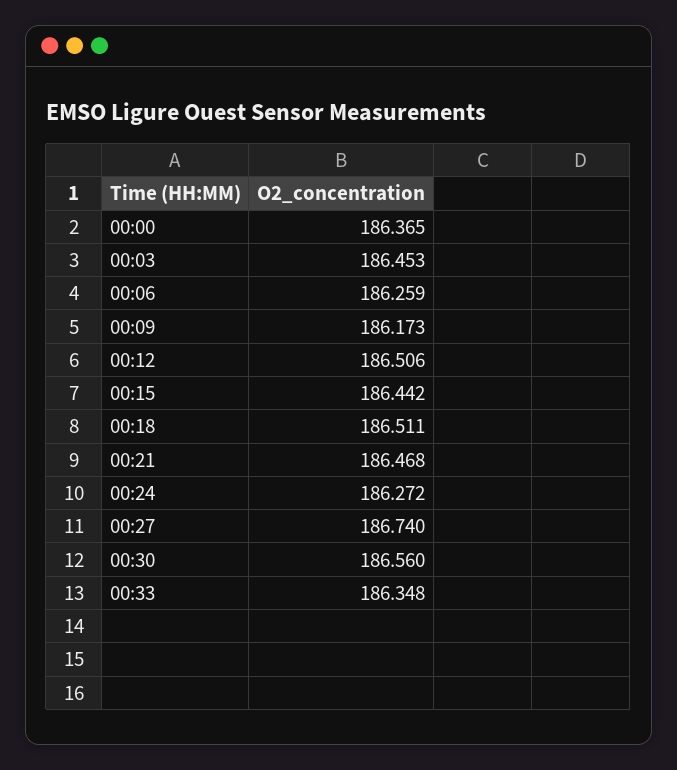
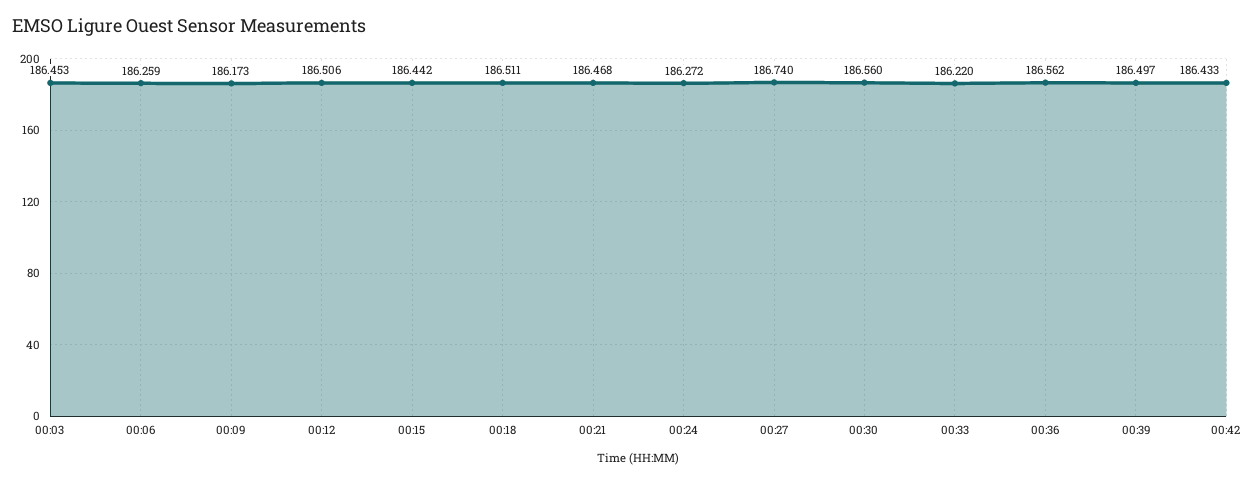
00:00: 186.365 -> none
00:33: 186.348 -> 186.22
00:36: none -> 186.562
00:39: none -> 186.497
00:42: none -> 186.433

